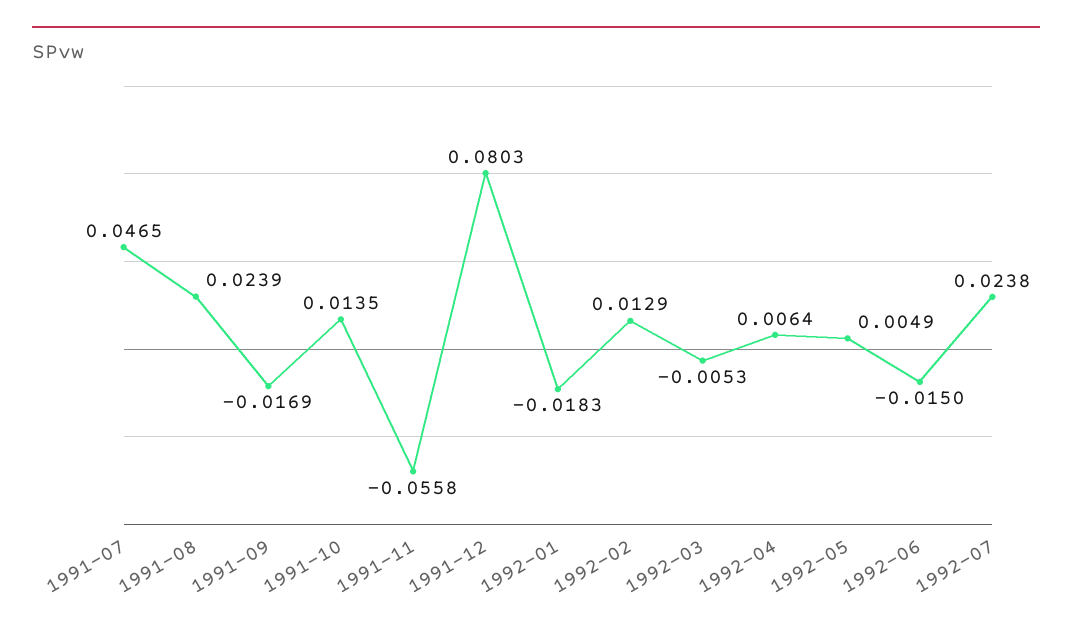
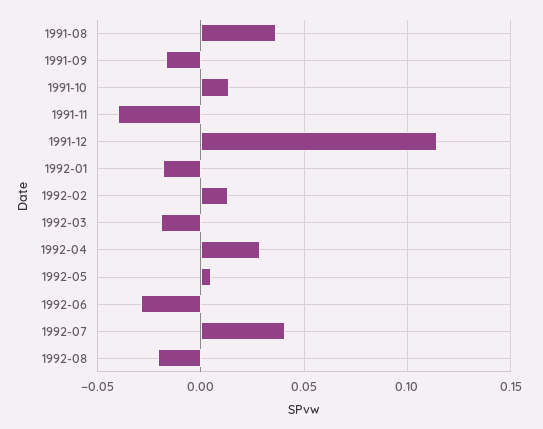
1991-07: 0.0465 -> none
1991-08: 0.0239 -> 0.035
1991-11: -0.0558 -> -0.04
1991-12: 0.0803 -> 0.115
1992-03: -0.0053 -> -0.02
1992-04: 0.0064 -> 0.03
1992-06: -0.015 -> -0.03
1992-07: 0.0238 -> 0.04
1992-08: none -> -0.02

